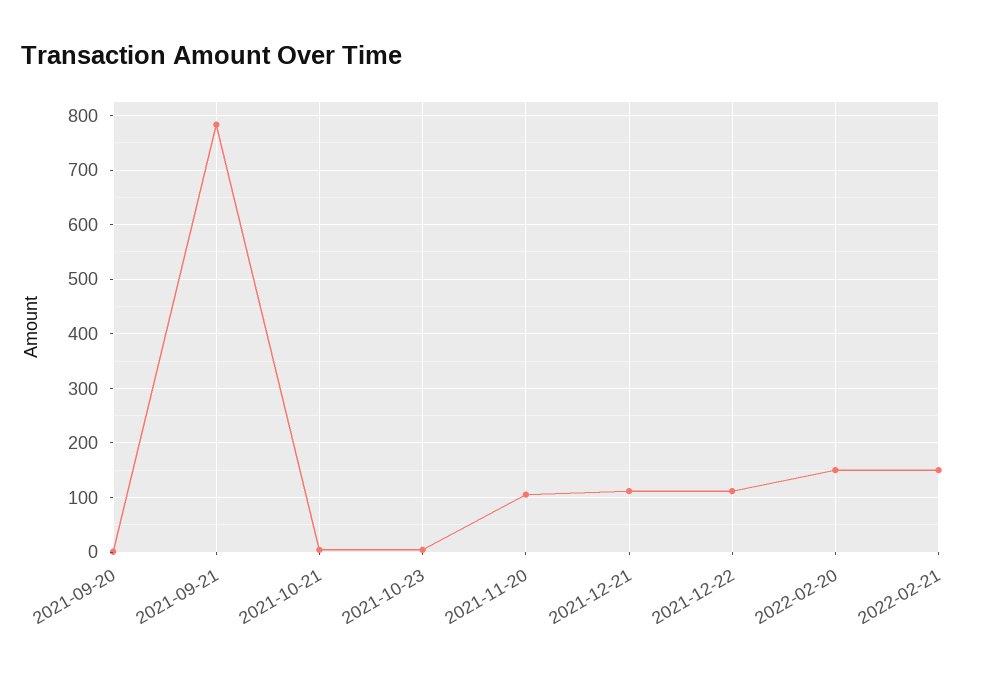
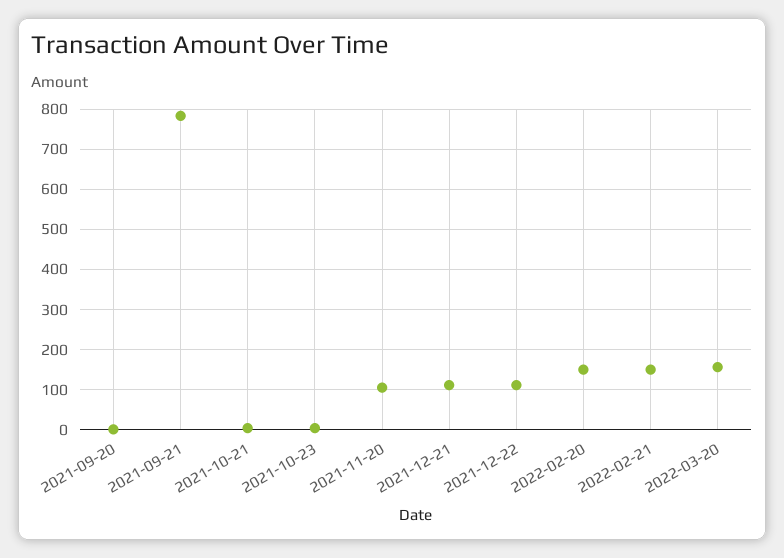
2022-03-20: none -> 160

